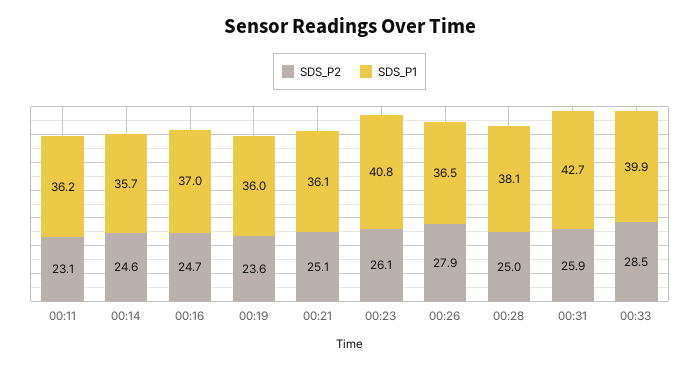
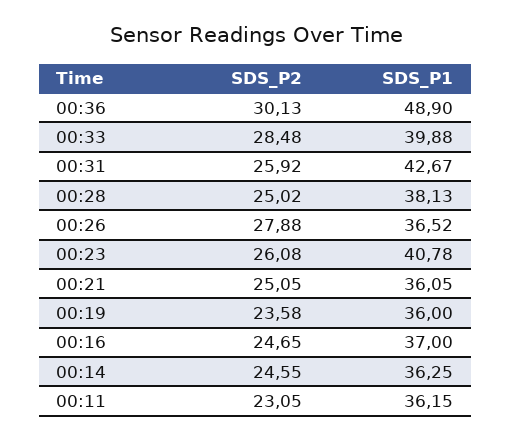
SDS_P1, 00:14: 35.7 -> 36.25
SDS_P2, 00:36: none -> 30.13
SDS_P1, 00:36: none -> 48.9

